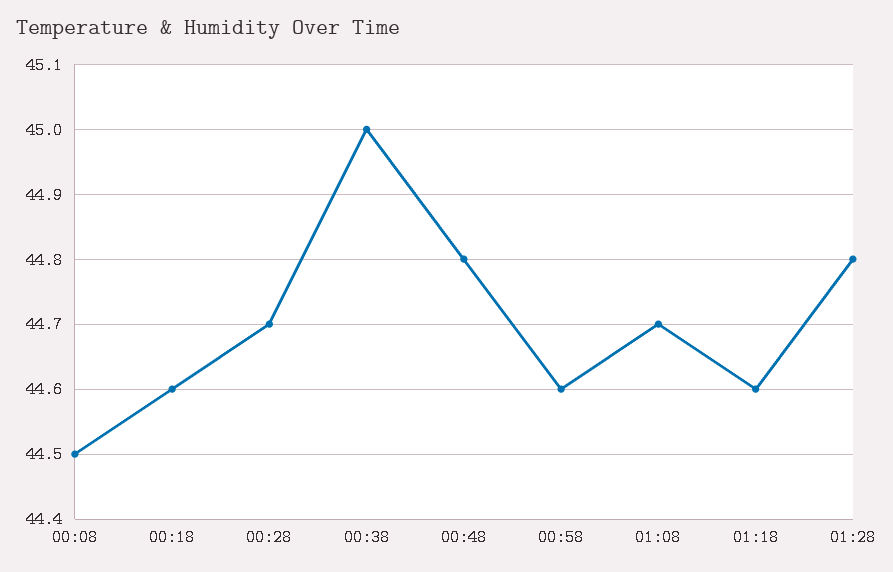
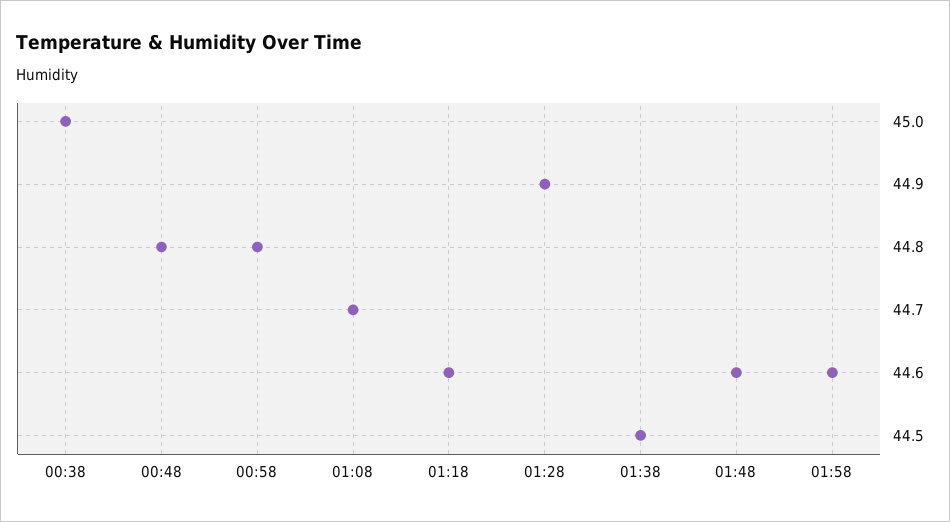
00:08: 44.5 -> none
00:18: 44.6 -> none
00:28: 44.7 -> none
00:58: 44.6 -> 44.8
01:28: 44.8 -> 44.9
01:38: none -> 44.5
01:48: none -> 44.6
01:58: none -> 44.6

